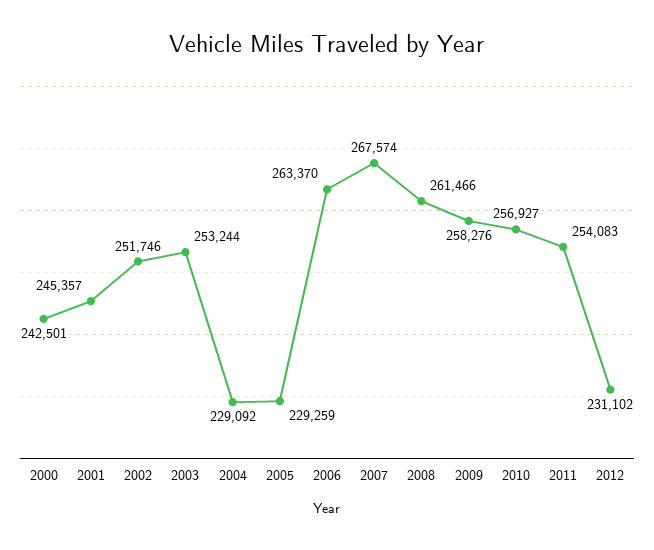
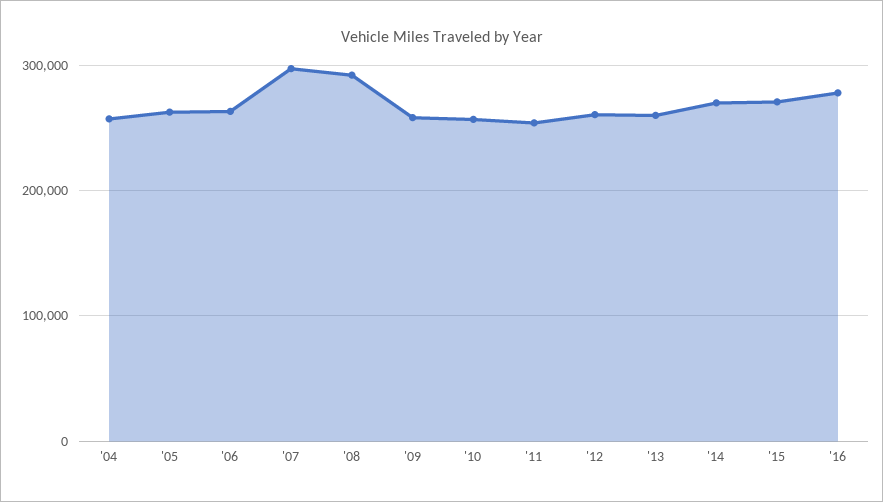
2000: 242501 -> none
2001: 245357 -> none
2002: 251746 -> none
2003: 253244 -> none
2004: 229092 -> 260000
2005: 229259 -> 260000
2007: 267574 -> 300000
2008: 261466 -> 290000
2012: 231102 -> 260000
'13: none -> 260000
'14: none -> 270000
'15: none -> 270000
'16: none -> 280000

